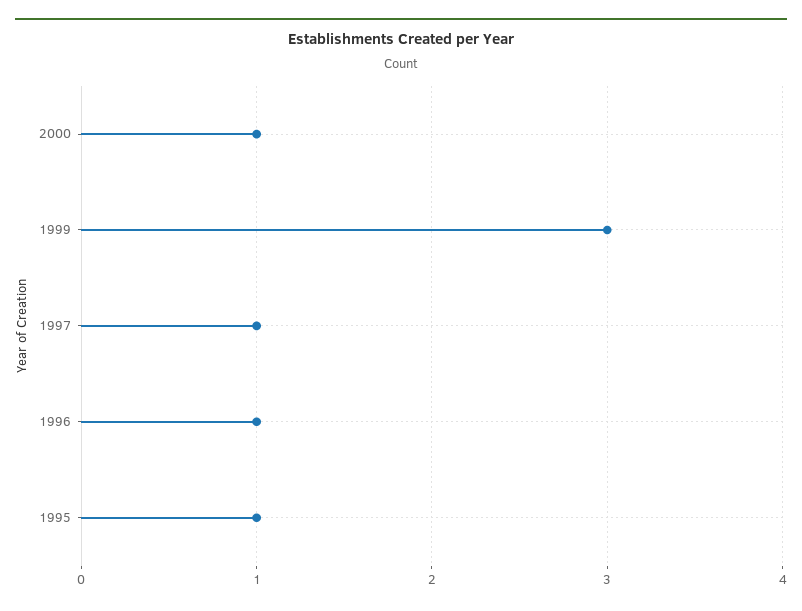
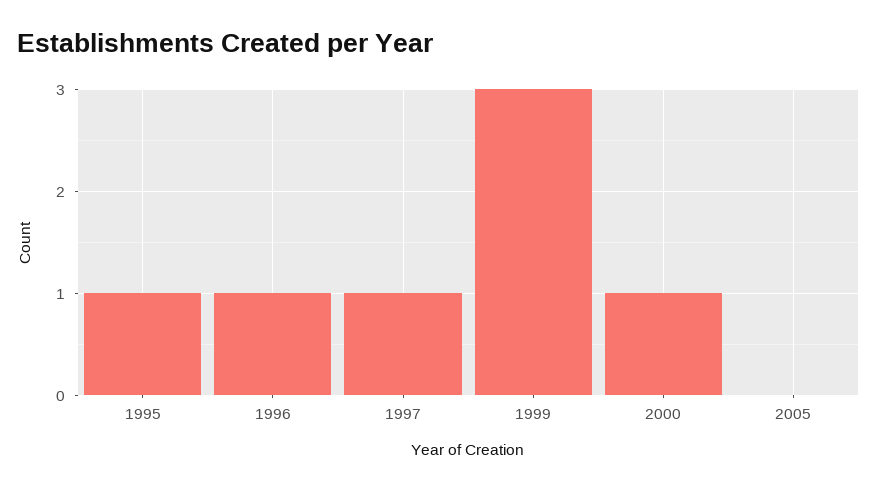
2005: none -> 0

